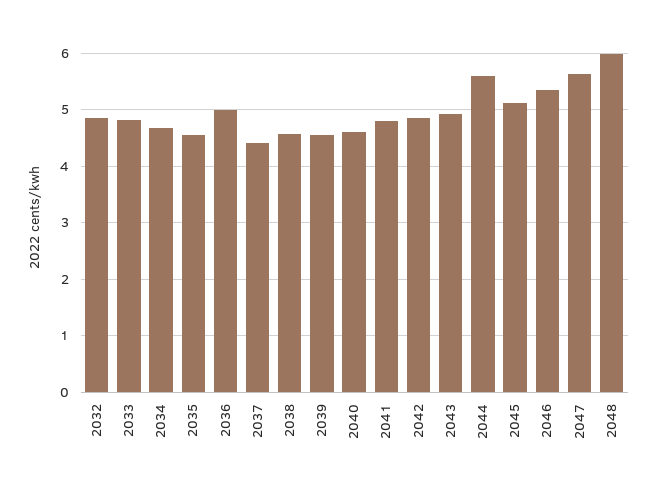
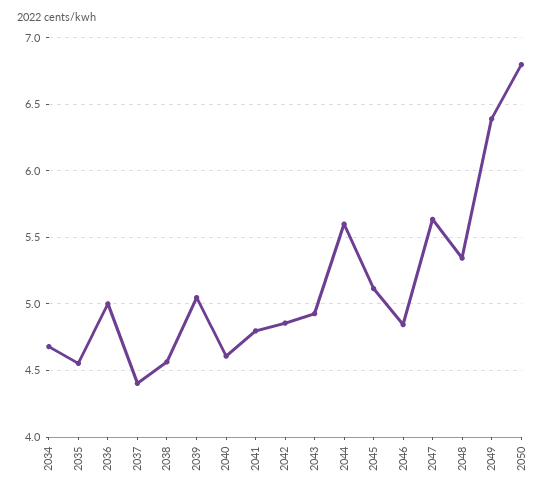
2032: 4.8 -> none
2033: 4.8 -> none
2039: 4.6 -> 5.05
2046: 5.4 -> 4.85
2048: 6 -> 5.35
2049: none -> 6.4
2050: none -> 6.8

